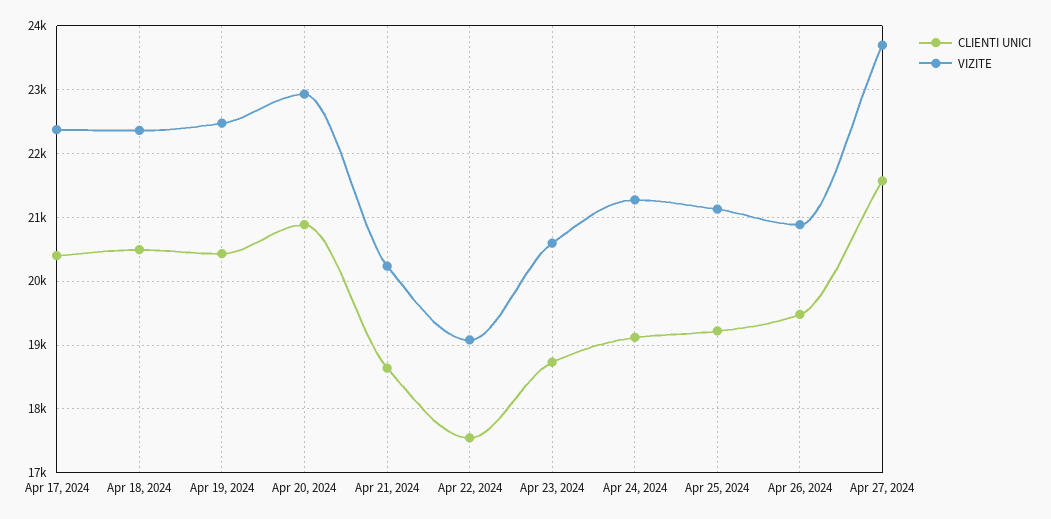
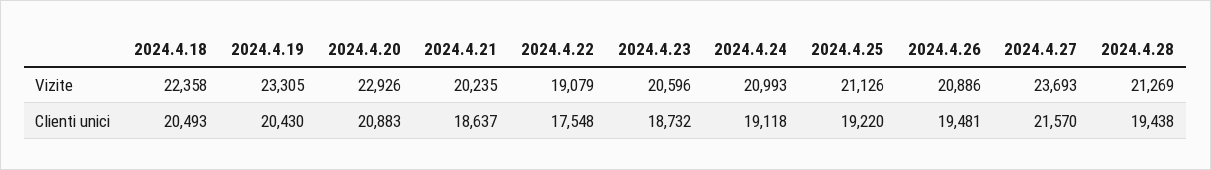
CLIENTI UNICI, Apr 17, 2024: 20400 -> none
VIZITE, Apr 17, 2024: 22400 -> none
VIZITE, Apr 19, 2024: 22500 -> 23305
VIZITE, Apr 24, 2024: 21300 -> 20993
VIZITE, 2024.4.28: none -> 21269
CLIENTI UNICI, 2024.4.28: none -> 19438

